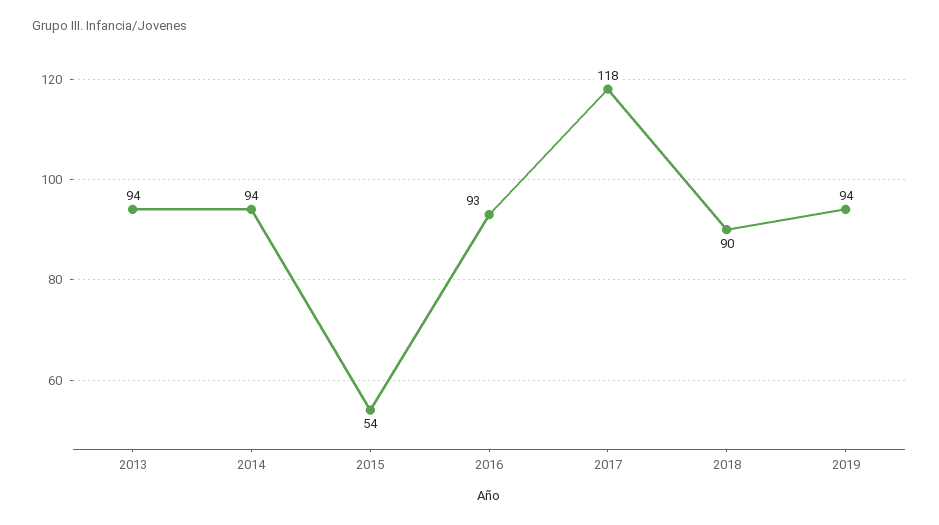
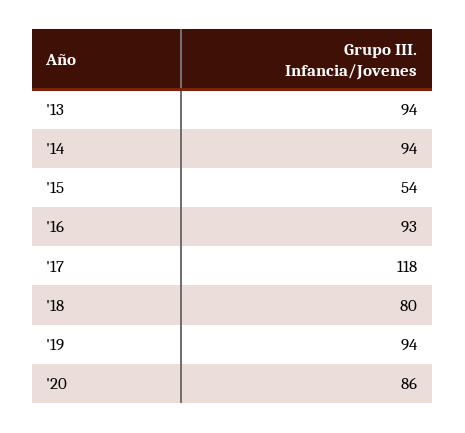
2018: 90 -> 80
'20: none -> 86

